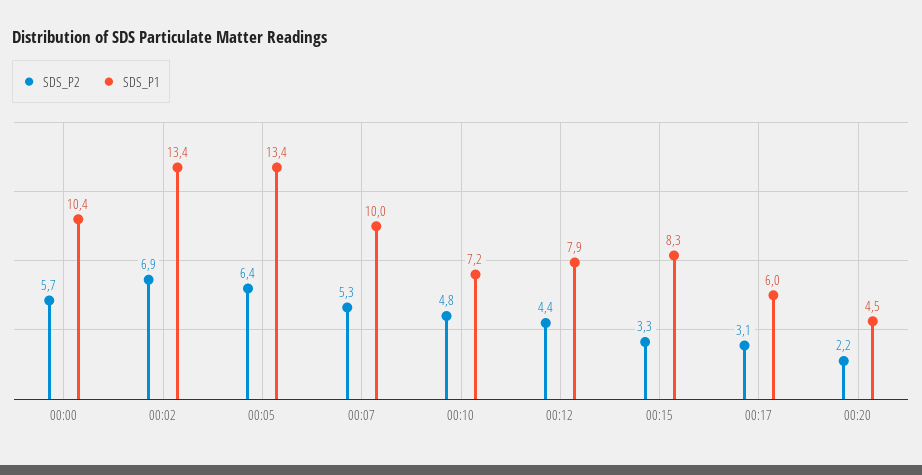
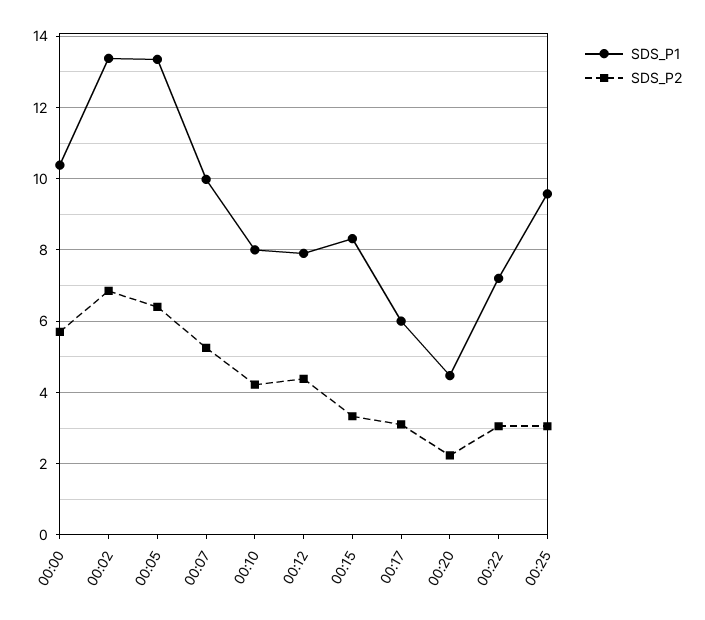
SDS_P2, 00:10: 4.8 -> 4.2
SDS_P1, 00:10: 7.2 -> 8
SDS_P1, 00:22: none -> 7.2
SDS_P2, 00:22: none -> 3
SDS_P1, 00:25: none -> 9.6
SDS_P2, 00:25: none -> 3

